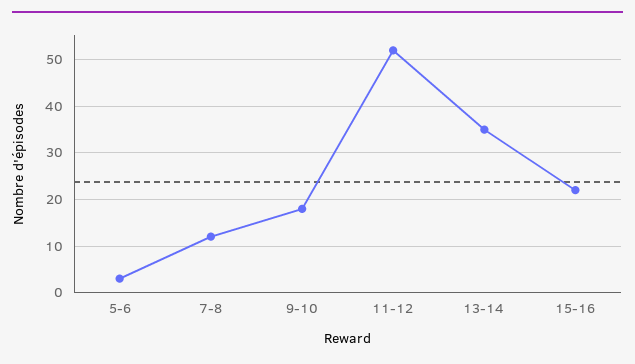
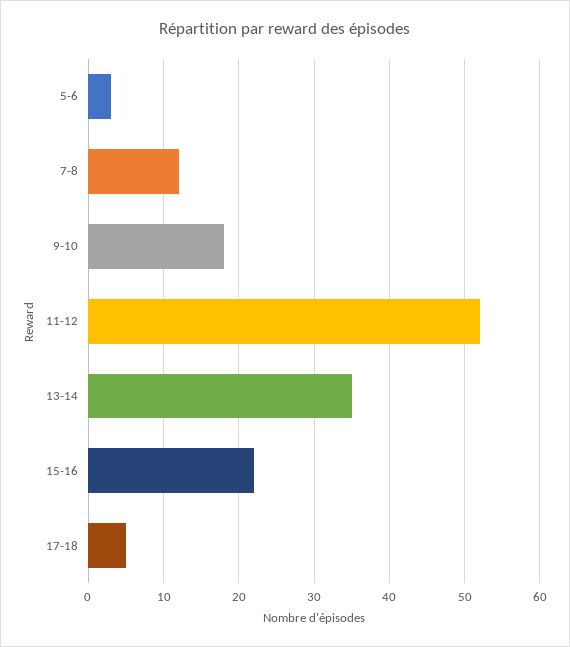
17-18: none -> 5

